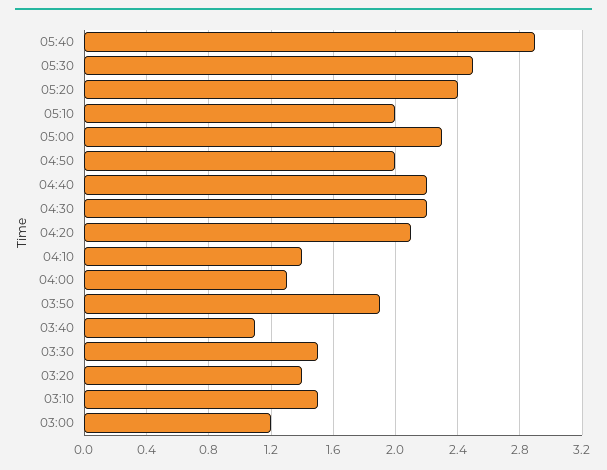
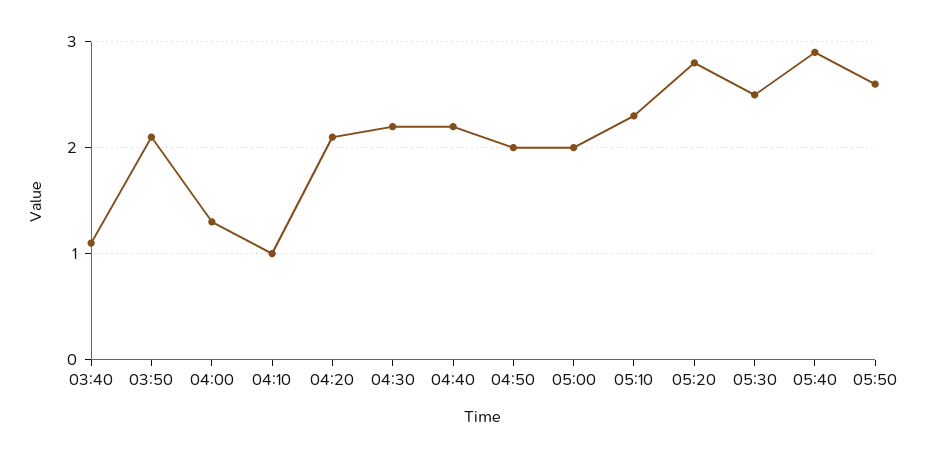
05:20: 2.4 -> 2.8
05:10: 2 -> 2.3
05:00: 2.3 -> 2
04:10: 1.4 -> 1
03:50: 1.9 -> 2.1
03:30: 1.5 -> none
03:20: 1.4 -> none
03:10: 1.5 -> none
03:00: 1.2 -> none
05:50: none -> 2.6

